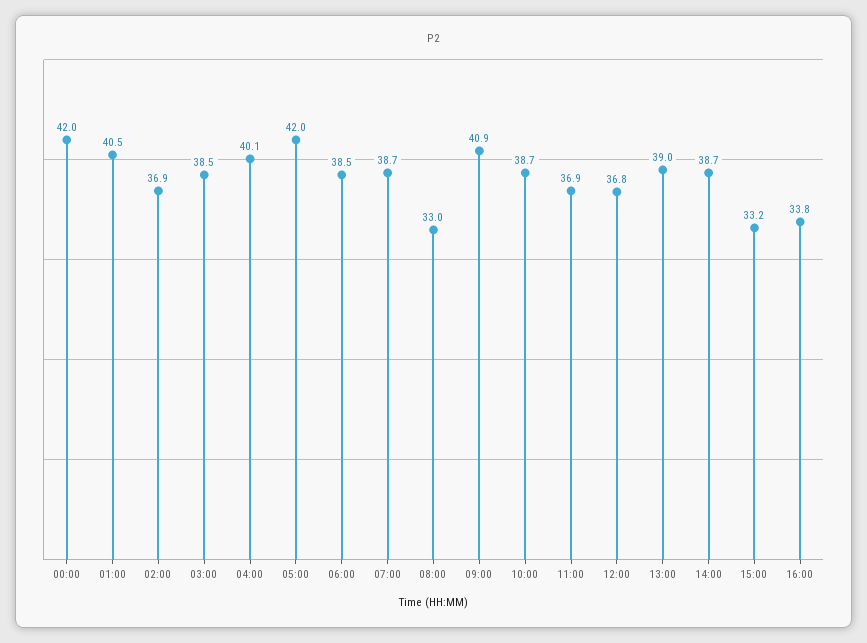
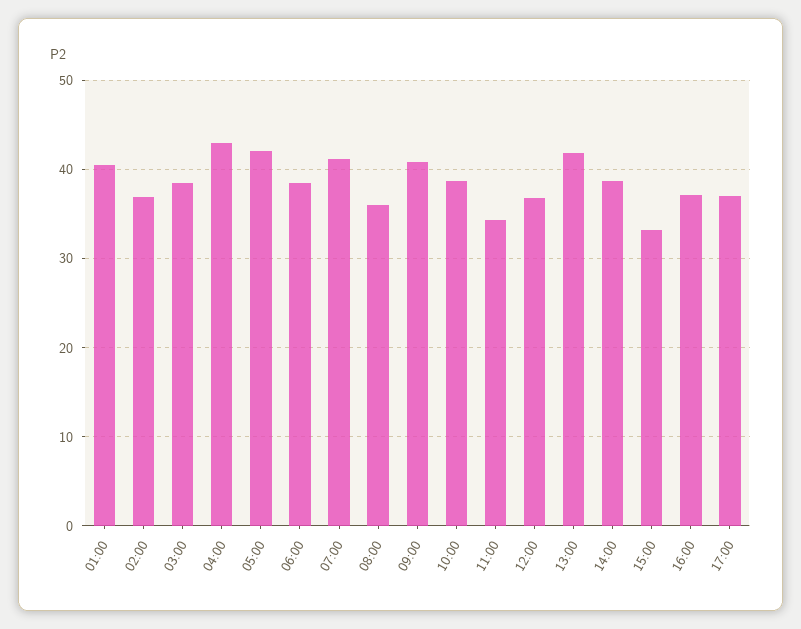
00:00: 42 -> none
04:00: 40.1 -> 43
07:00: 38.7 -> 41
08:00: 33 -> 36
11:00: 36.9 -> 34
13:00: 39 -> 42
16:00: 33.8 -> 37
17:00: none -> 37

